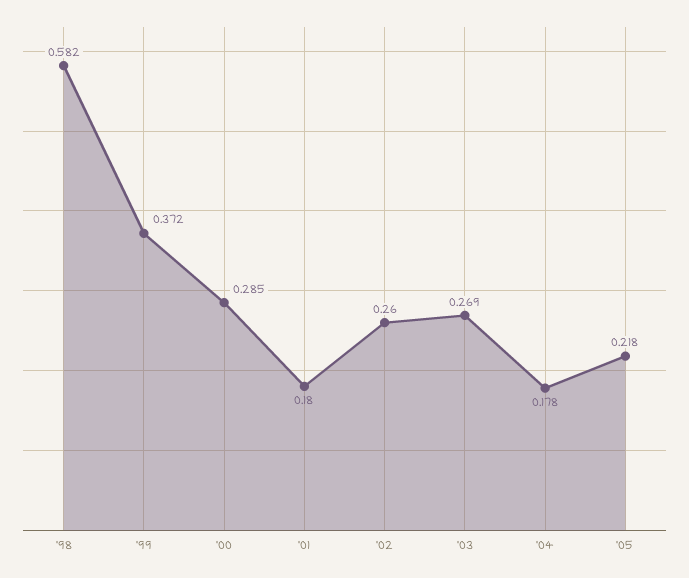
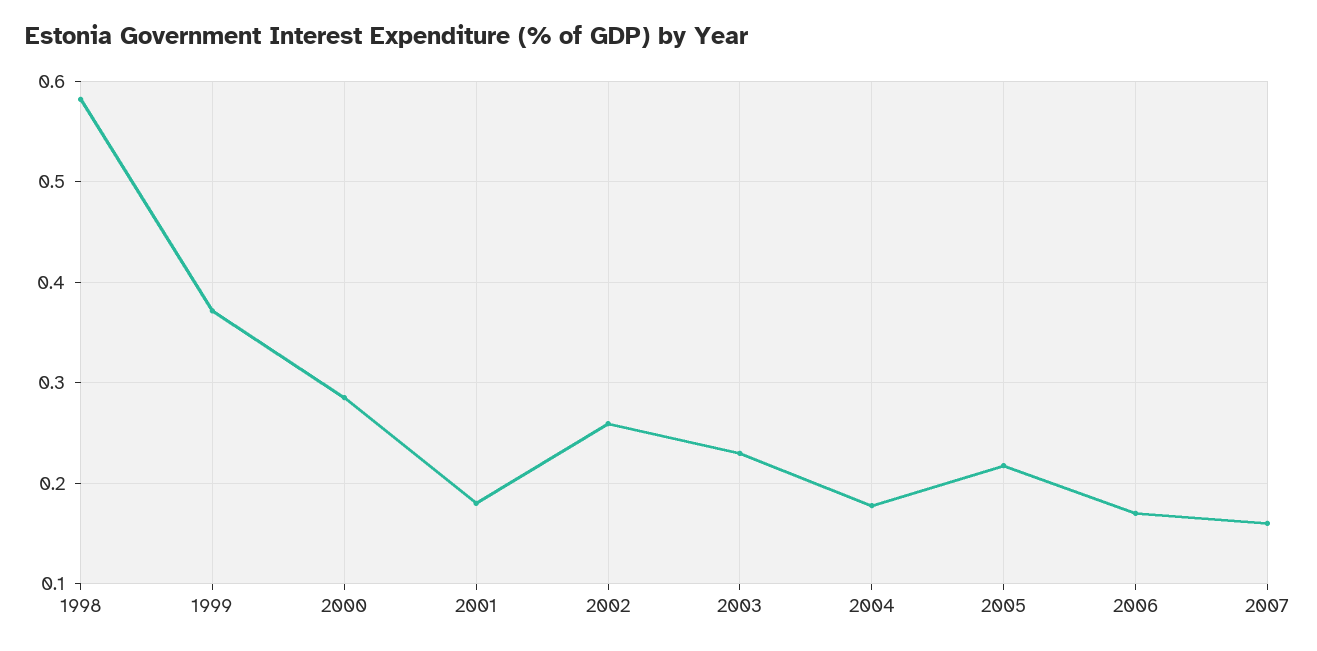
'03: 0.269 -> 0.23
2006: none -> 0.17
2007: none -> 0.16

